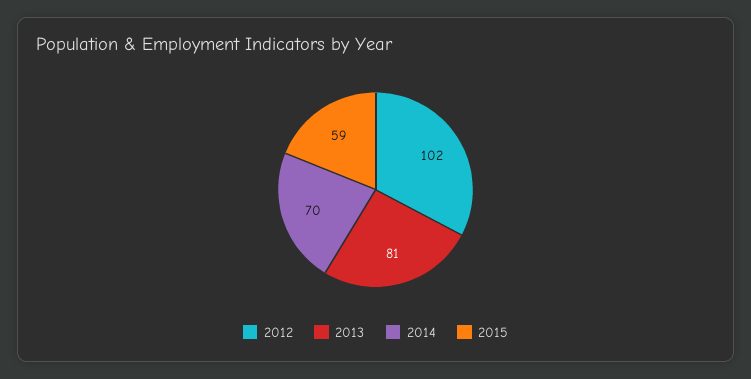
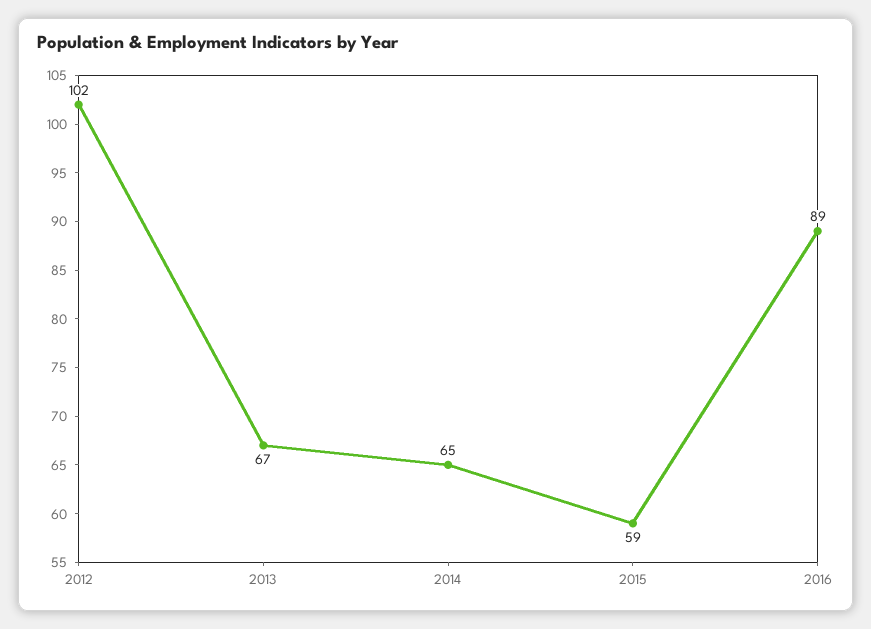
2013: 81 -> 67
2014: 70 -> 65
2016: none -> 89

